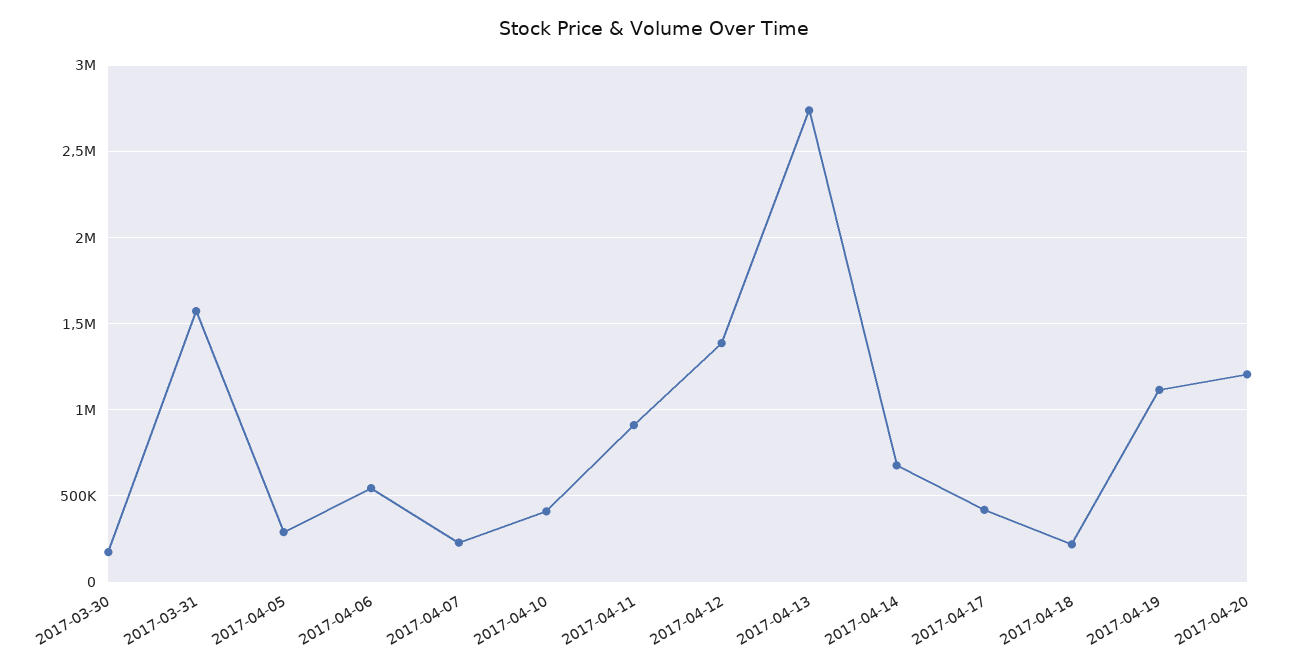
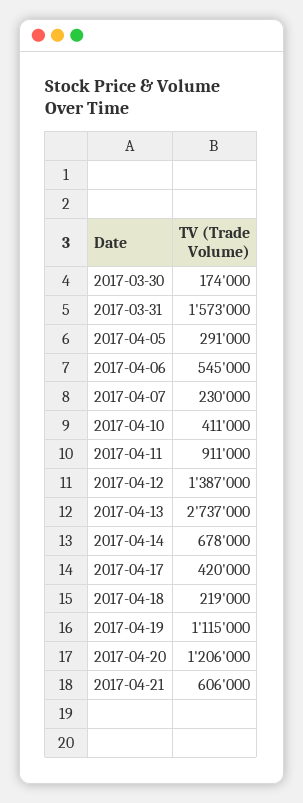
2017-04-21: none -> 606000

